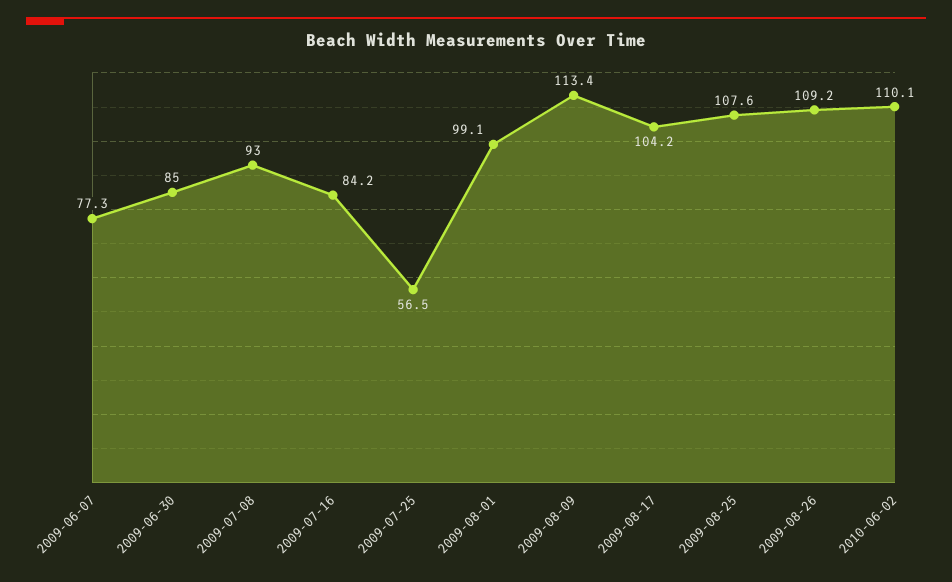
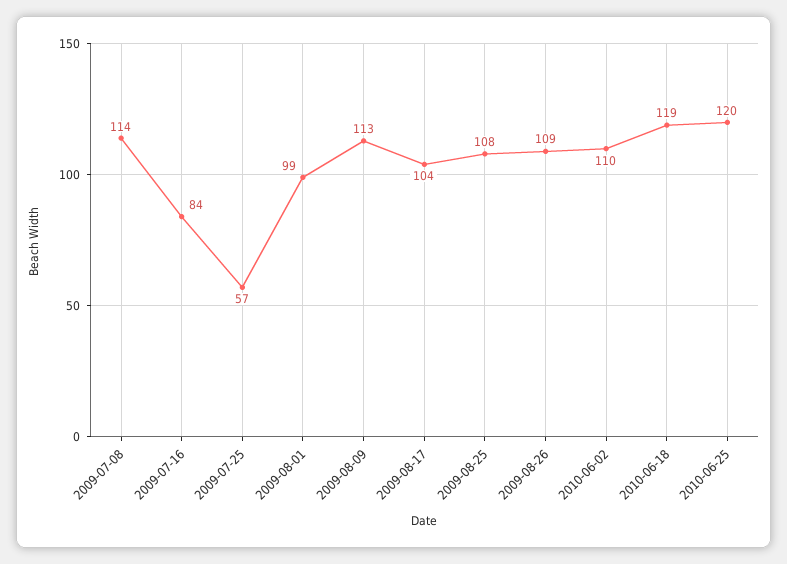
2009-06-07: 77.3 -> none
2009-06-30: 85 -> none
2009-07-08: 93 -> 114
2010-06-18: none -> 119
2010-06-25: none -> 120

